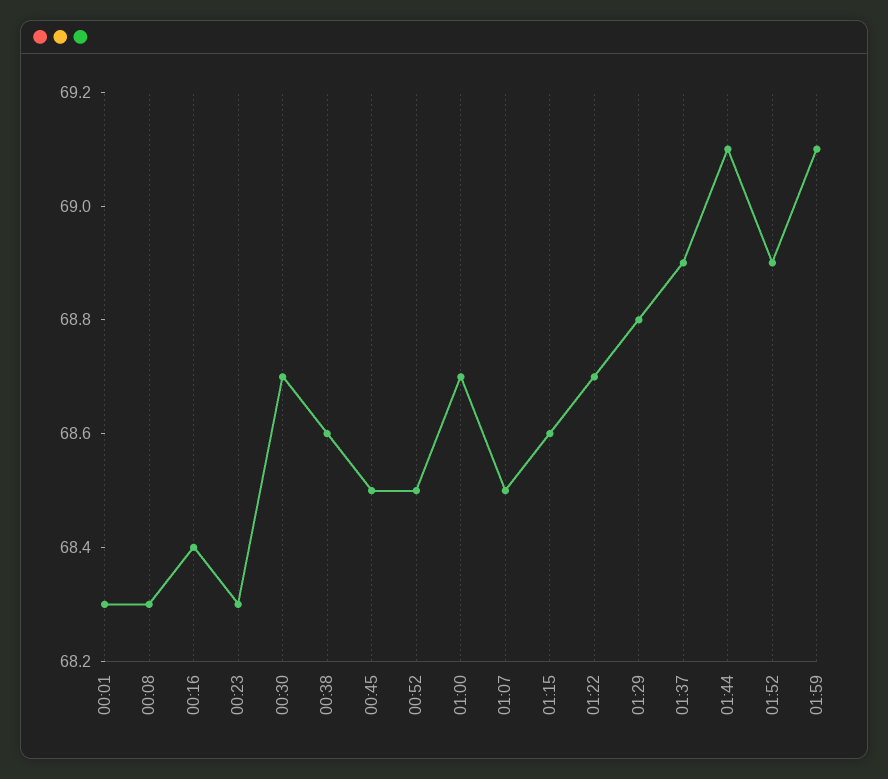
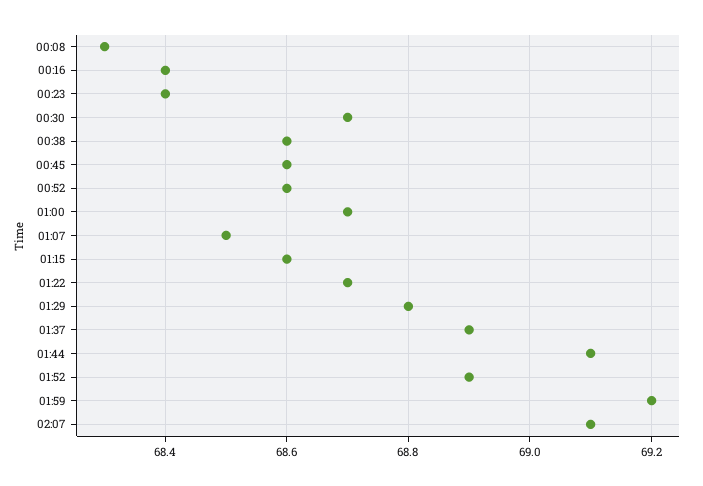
00:01: 68.3 -> none
00:23: 68.3 -> 68.4
00:45: 68.5 -> 68.6
00:52: 68.5 -> 68.6
01:59: 69.1 -> 69.2
02:07: none -> 69.1

